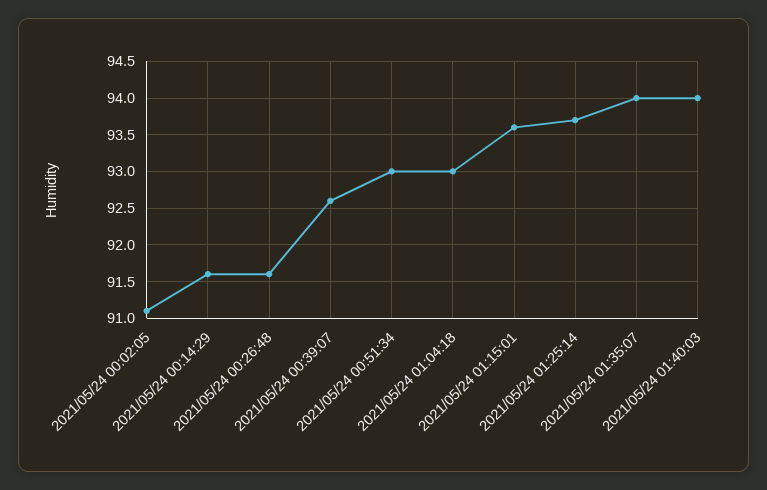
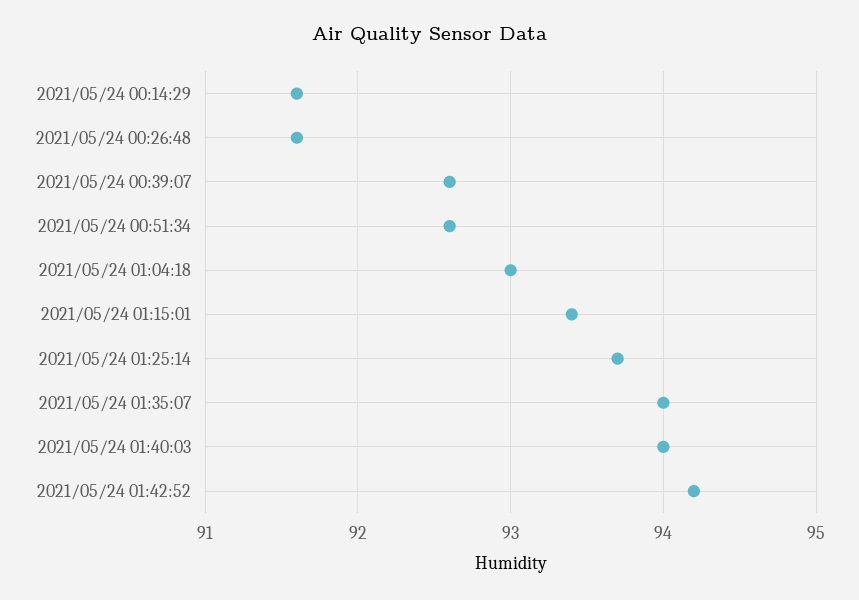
2021/05/24 00:02:05: 91.1 -> none
2021/05/24 00:51:34: 93 -> 92.6
2021/05/24 01:15:01: 93.6 -> 93.4
2021/05/24 01:42:52: none -> 94.2

